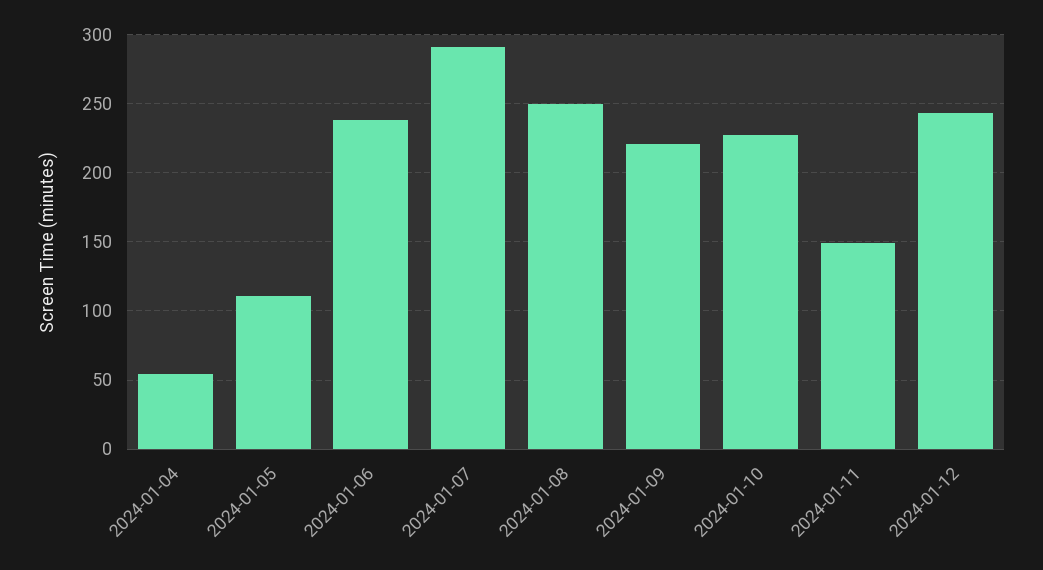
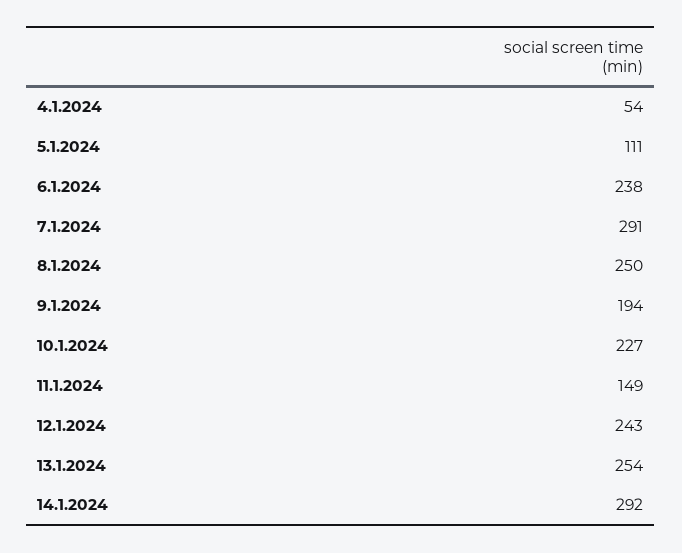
2024-01-09: 220 -> 194
13.1.2024: none -> 254
14.1.2024: none -> 292

